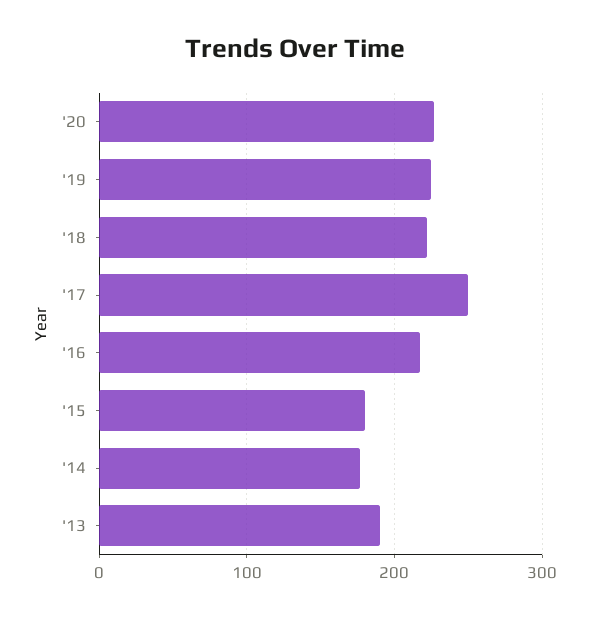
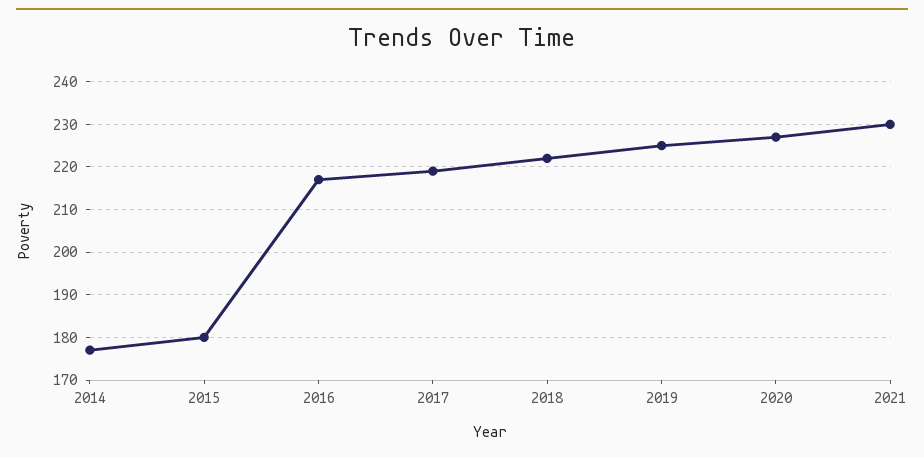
'17: 250 -> 220
'13: 190 -> none
2021: none -> 230

